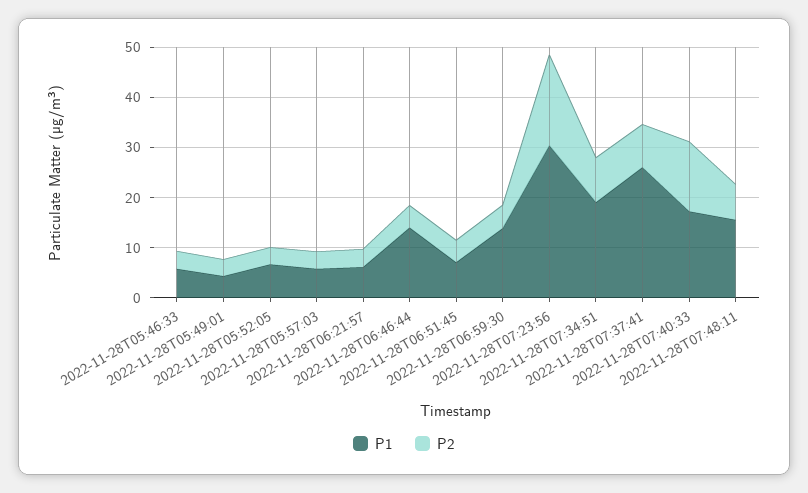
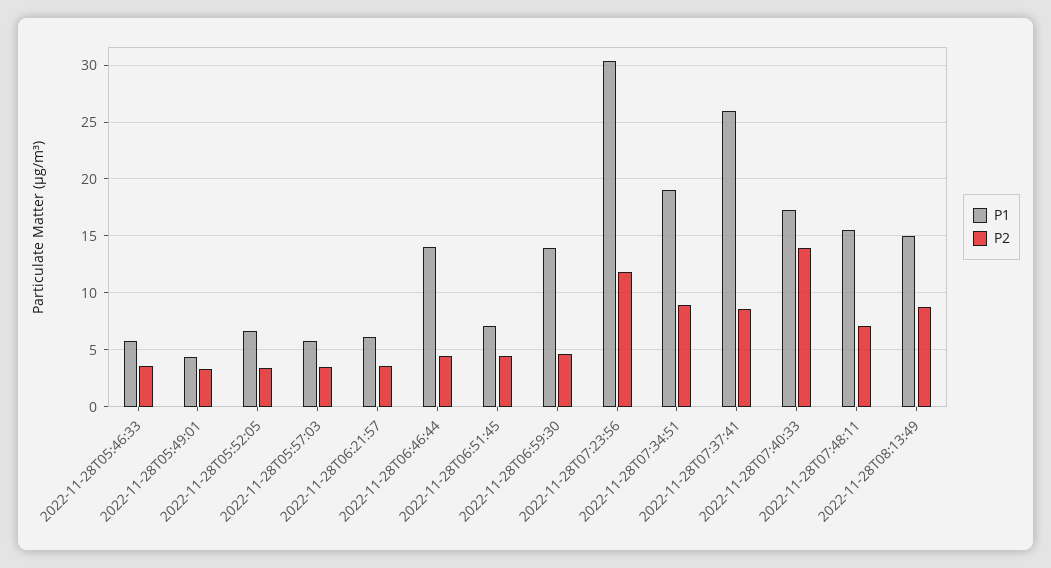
P2, 2022-11-28T07:23:56: 18 -> 12
P1, 2022-11-28T08:13:49: none -> 15
P2, 2022-11-28T08:13:49: none -> 9

